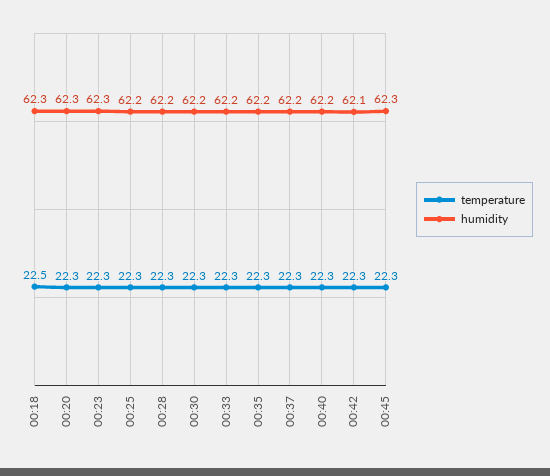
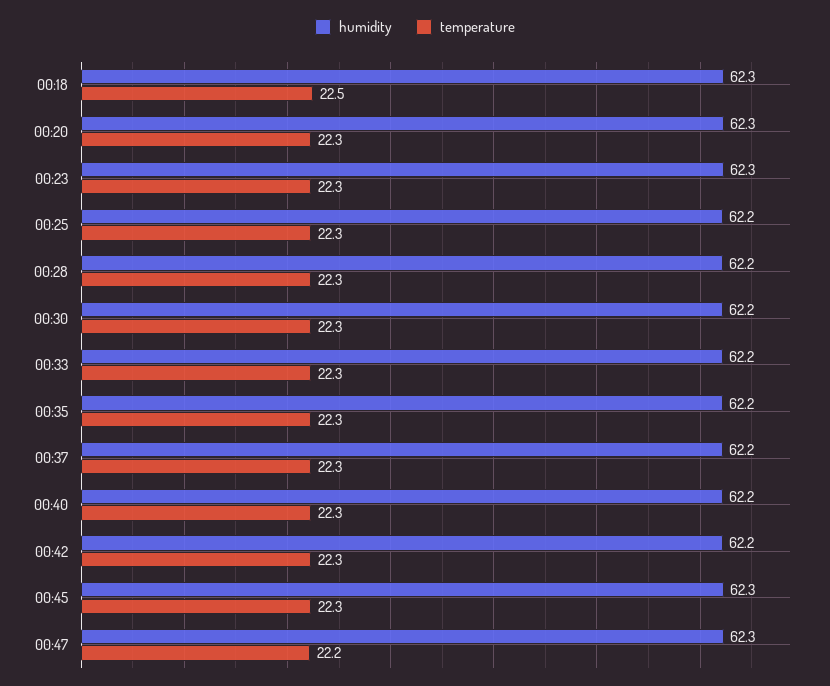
humidity, 00:42: 62.1 -> 62.2
humidity, 00:47: none -> 62.3
temperature, 00:47: none -> 22.2

